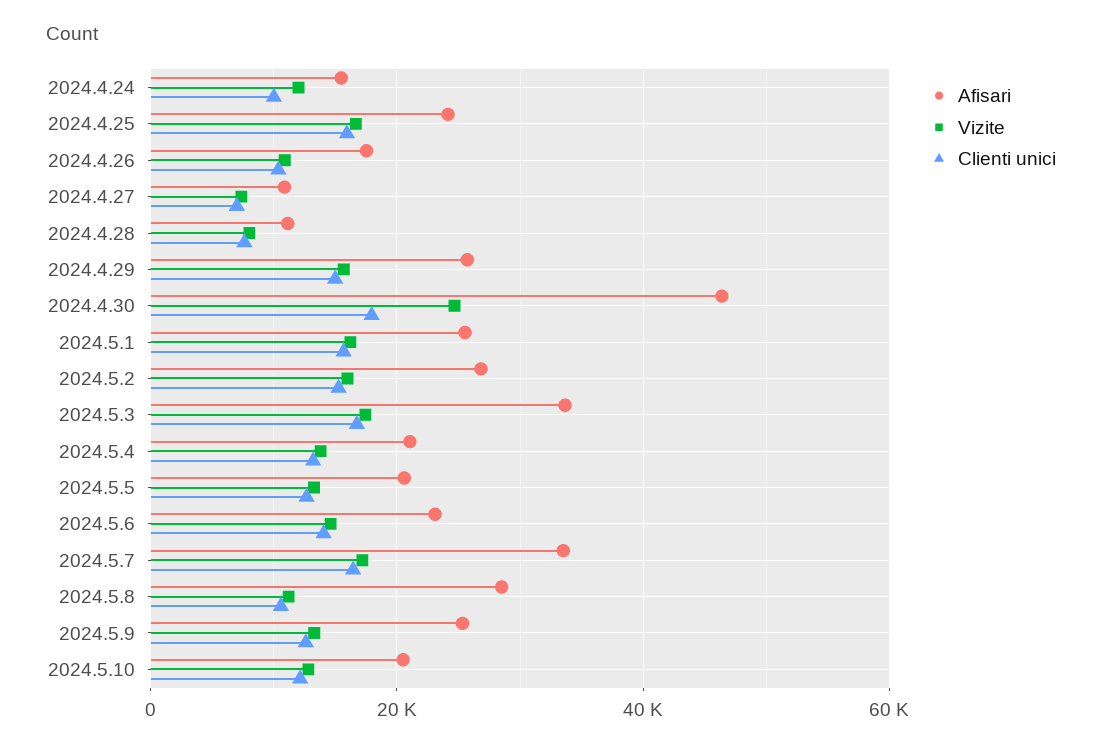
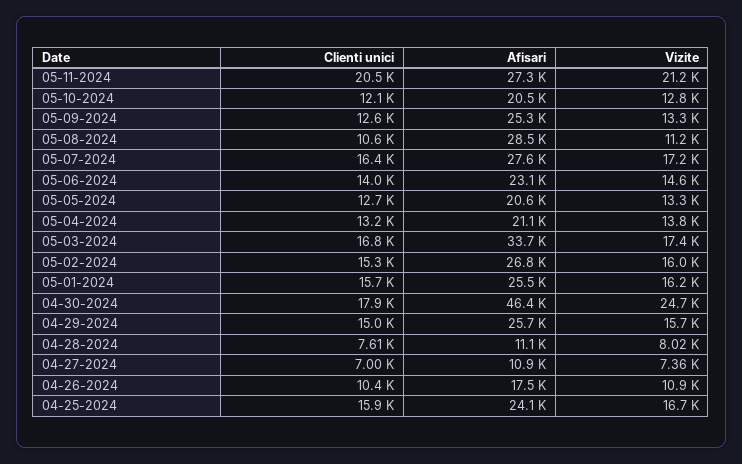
Afisari, 2024.4.24: 16000 -> none
Vizite, 2024.4.24: 12000 -> none
Clienti unici, 2024.4.24: 10000 -> none
Afisari, 2024.5.7: 34000 -> 27600
Clienti unici, 05-11-2024: none -> 20500
Afisari, 05-11-2024: none -> 27300
Vizite, 05-11-2024: none -> 21200

